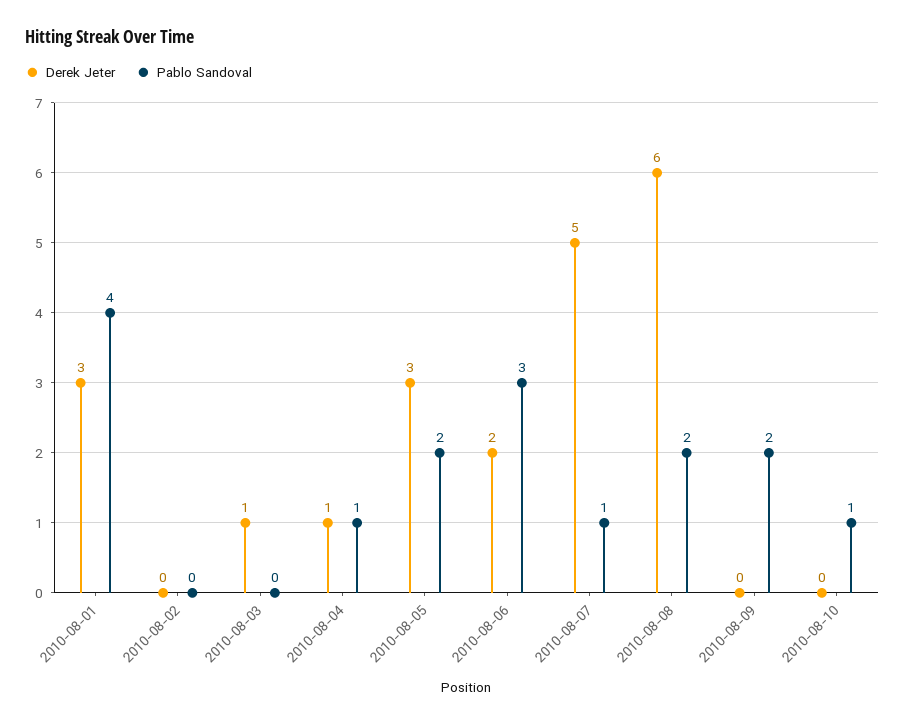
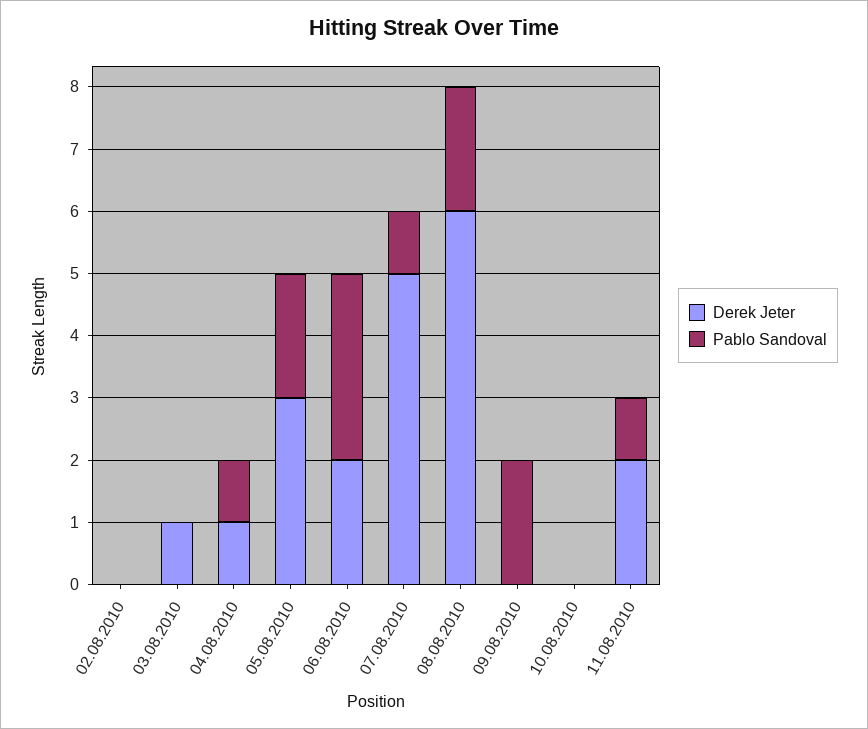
Derek Jeter, 2010-08-01: 3 -> none
Pablo Sandoval, 2010-08-01: 4 -> none
Pablo Sandoval, 2010-08-10: 1 -> 0
Derek Jeter, 11.08.2010: none -> 2
Pablo Sandoval, 11.08.2010: none -> 1

